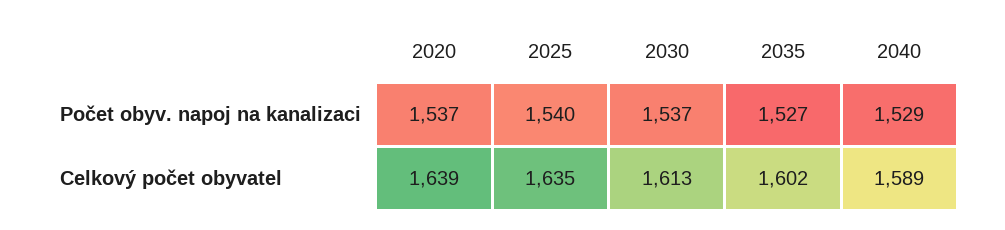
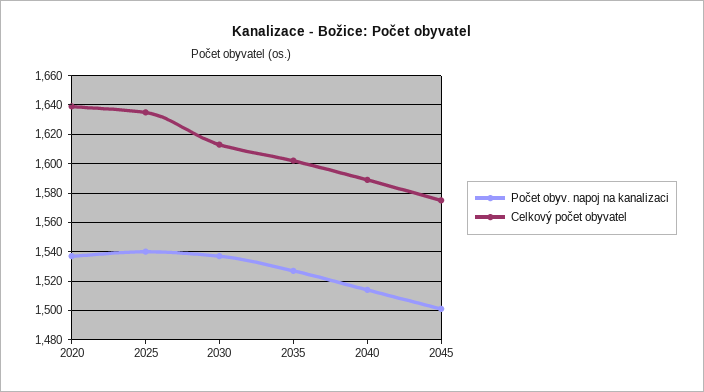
Počet obyv. napoj na kanalizaci, 2040: 1529 -> 1515
Počet obyv. napoj na kanalizaci, 2045: none -> 1500
Celkový počet obyvatel, 2045: none -> 1575

